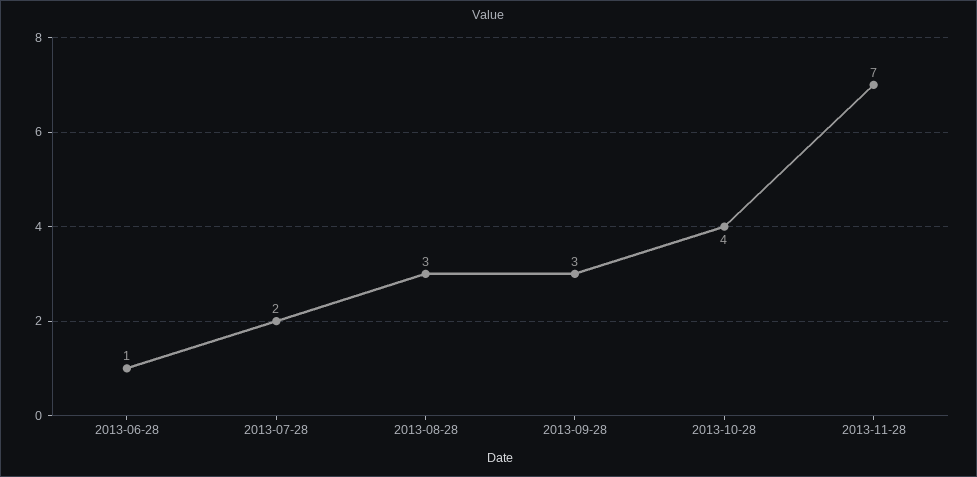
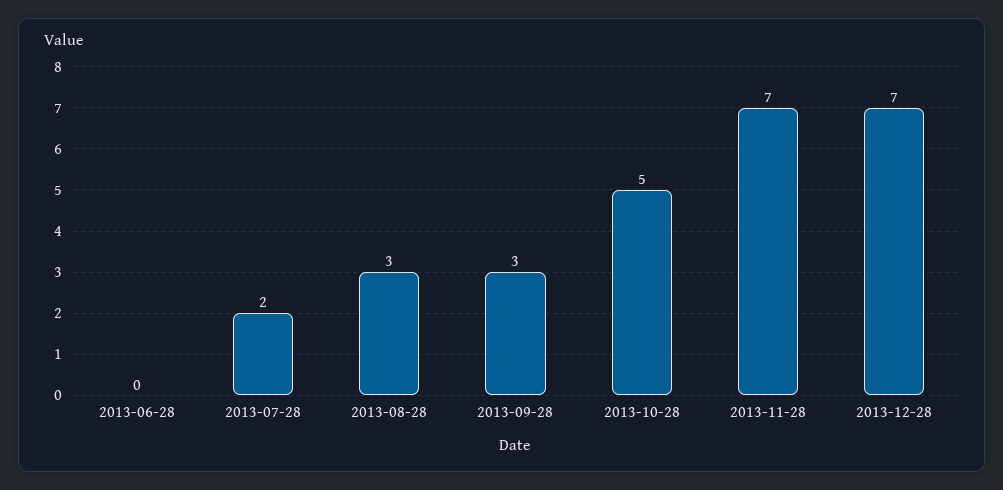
2013-06-28: 1 -> 0
2013-10-28: 4 -> 5
2013-12-28: none -> 7

